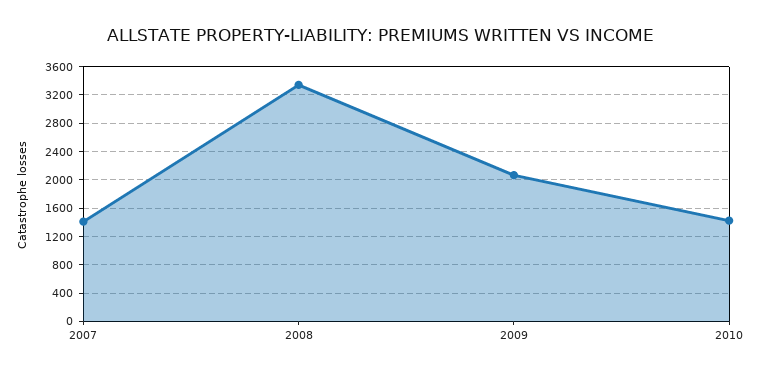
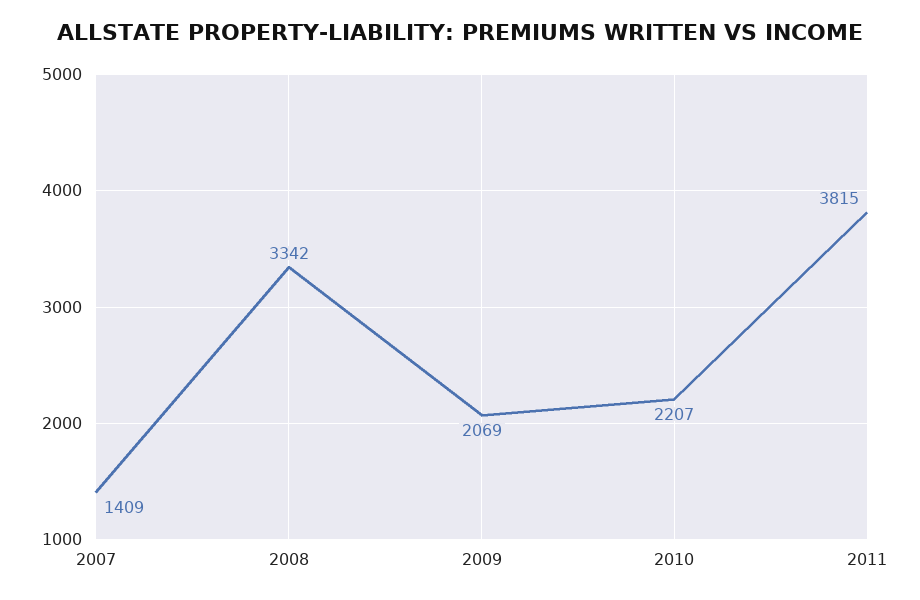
2010: 1400 -> 2207
2011: none -> 3815

